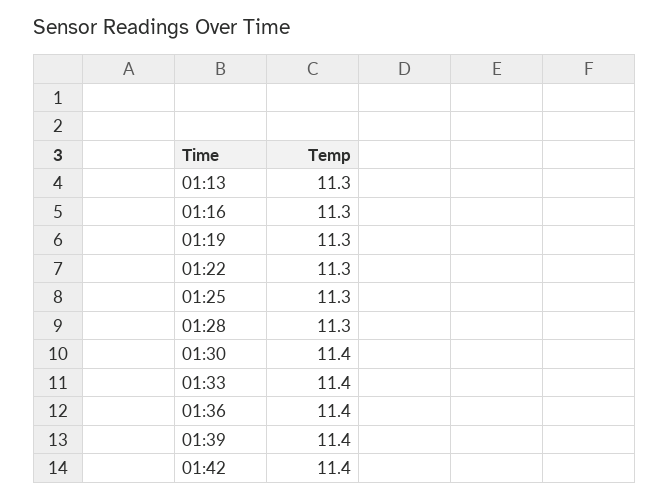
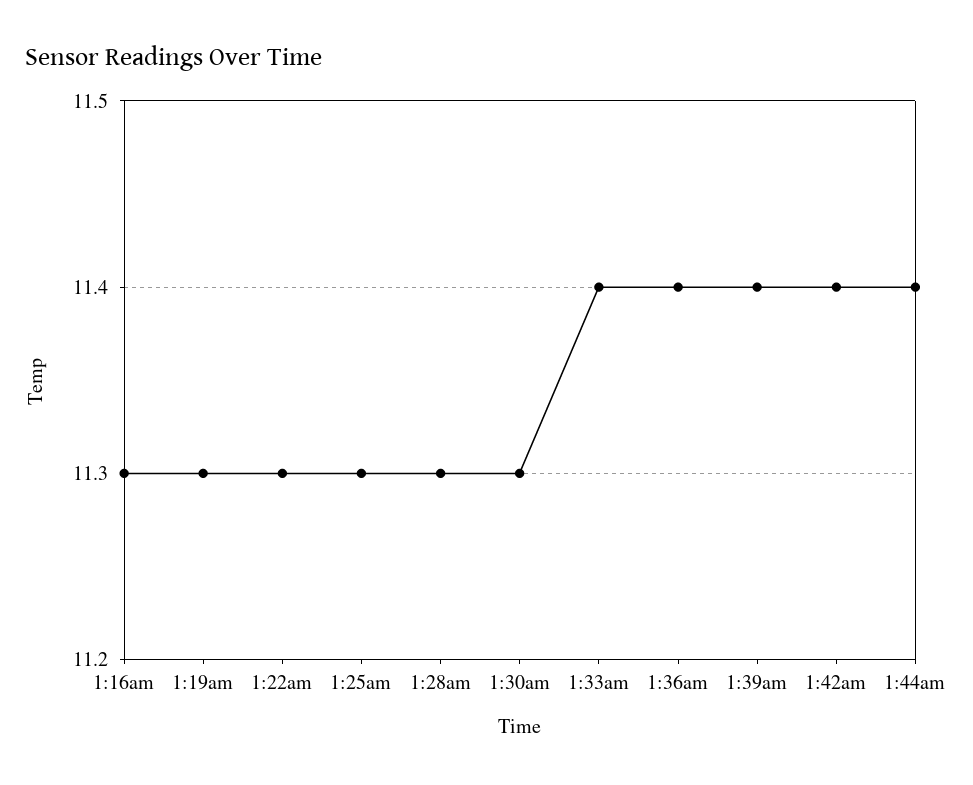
01:13: 11.3 -> none
01:30: 11.4 -> 11.3
1:44am: none -> 11.4

